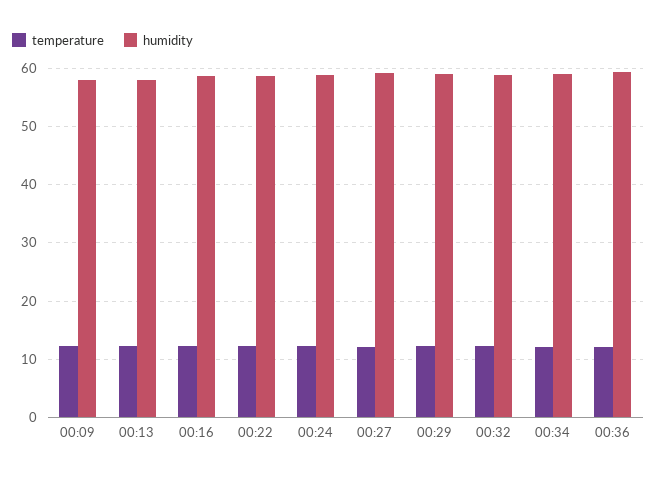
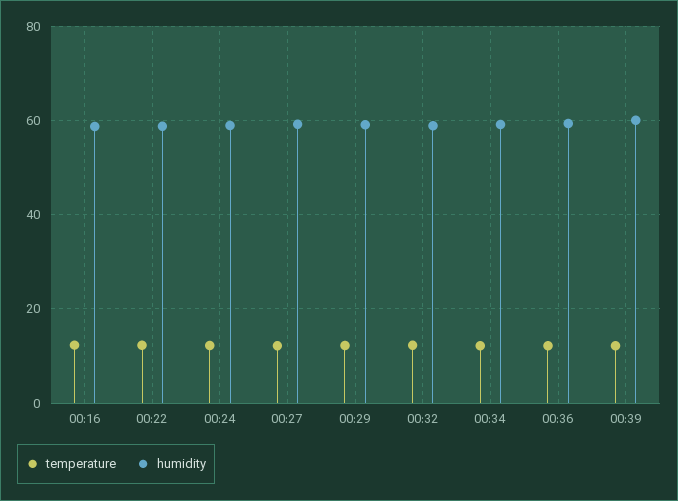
temperature, 00:09: 12 -> none
humidity, 00:09: 58 -> none
temperature, 00:13: 12 -> none
humidity, 00:13: 58 -> none
temperature, 00:39: none -> 12
humidity, 00:39: none -> 60

